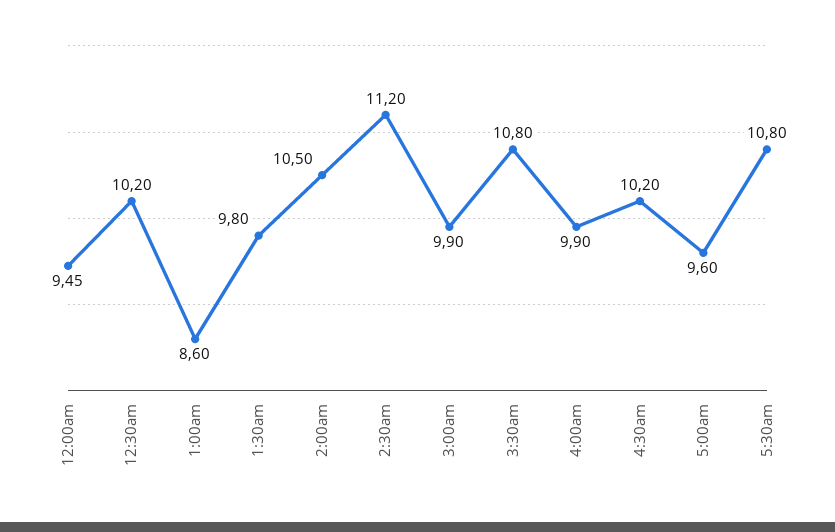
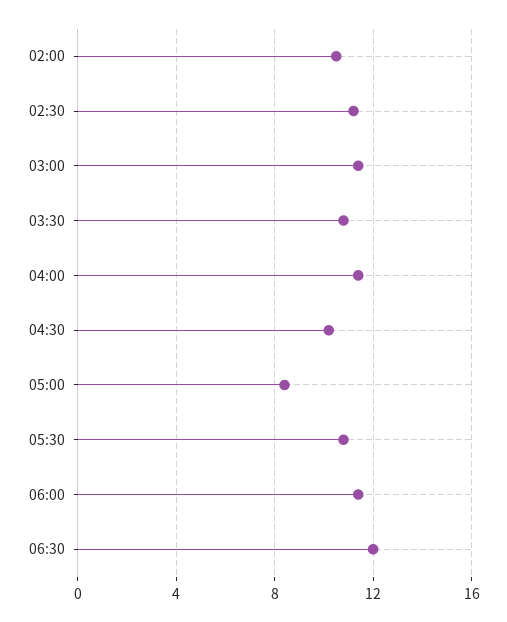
12:00am: 9.45 -> none
12:30am: 10.2 -> none
1:00am: 8.6 -> none
1:30am: 9.8 -> none
3:00am: 9.9 -> 11.5
4:00am: 9.9 -> 11.5
5:00am: 9.6 -> 8.5
06:00: none -> 11.5
06:30: none -> 12

